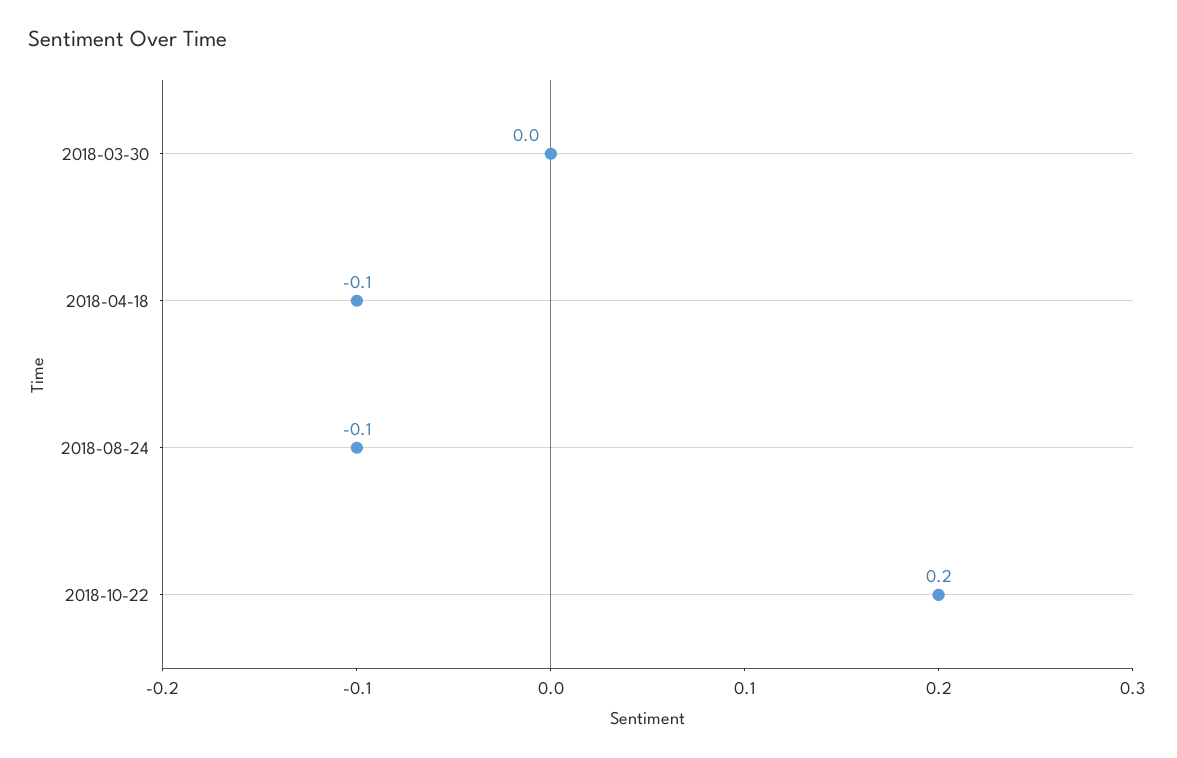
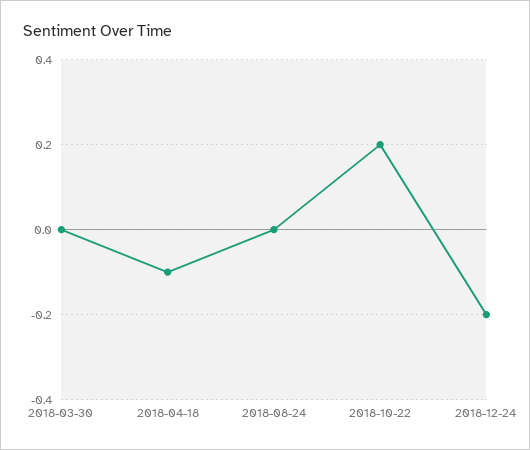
2018-08-24: -0.1 -> 0
2018-12-24: none -> -0.2

